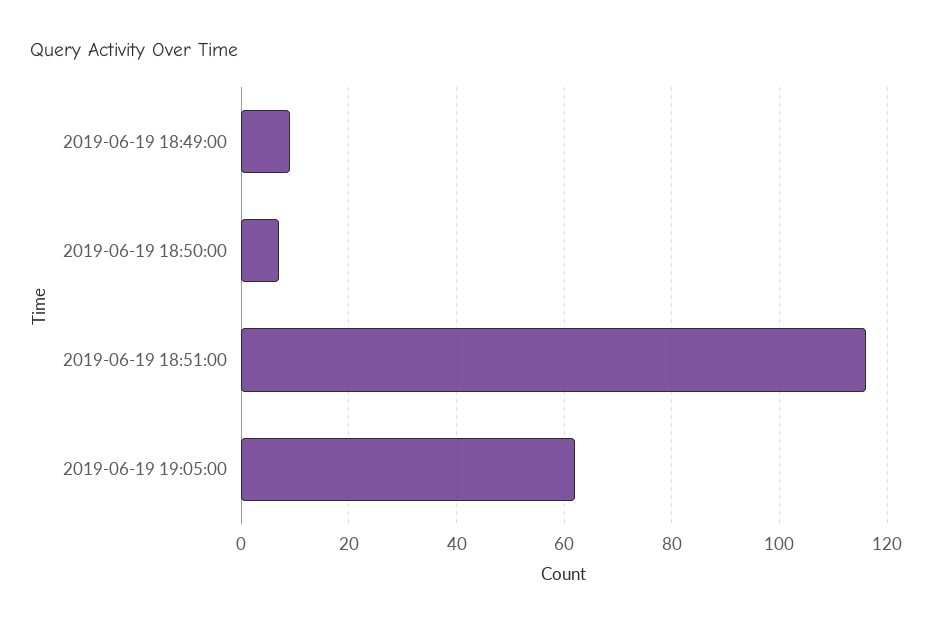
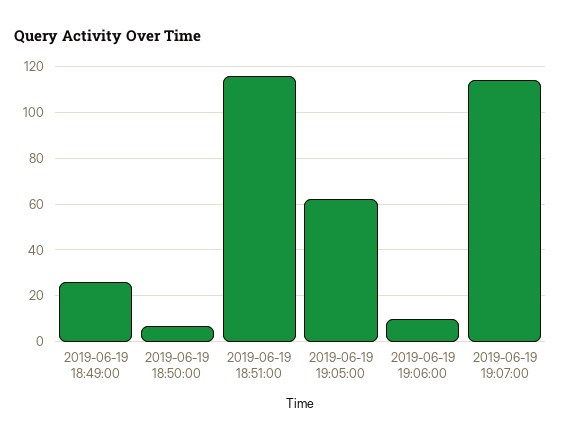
2019-06-19 18:49:00: 10 -> 25
2019-06-19 19:06:00: none -> 10
2019-06-19 19:07:00: none -> 115

